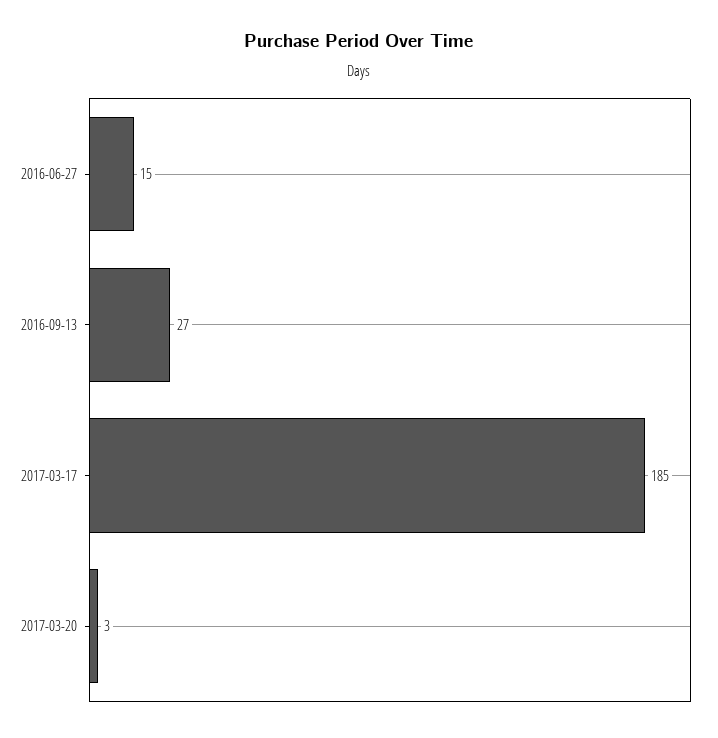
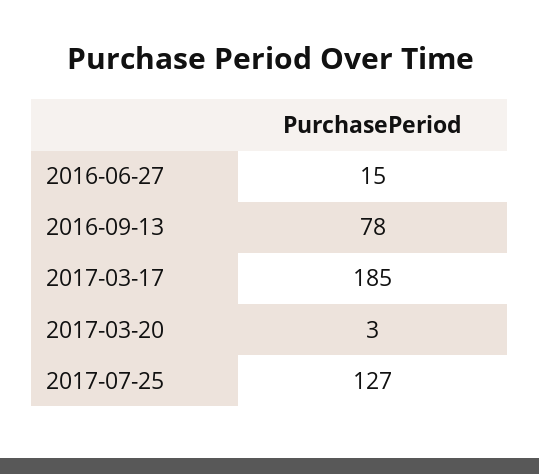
2016-09-13: 27 -> 78
2017-07-25: none -> 127

